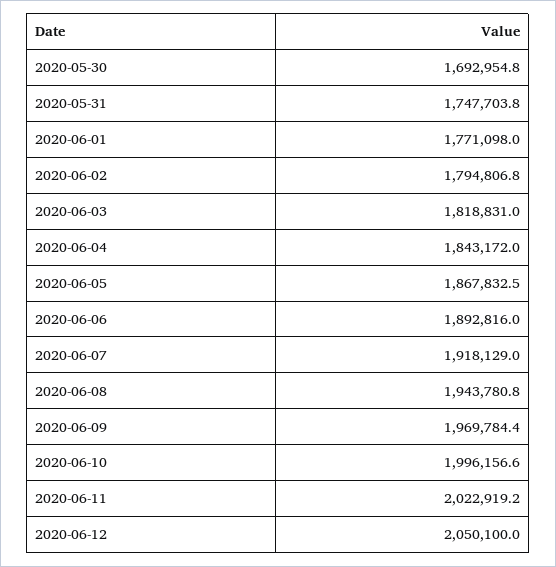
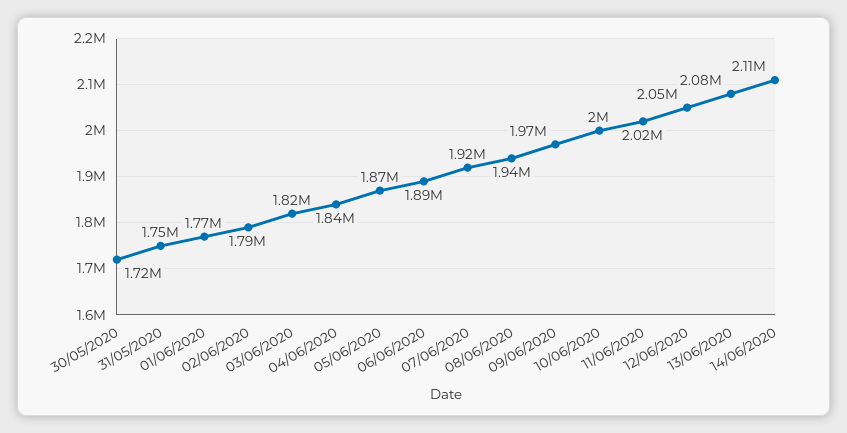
2020-05-30: 1692954.8 -> 1720000
13/06/2020: none -> 2080000
14/06/2020: none -> 2110000

